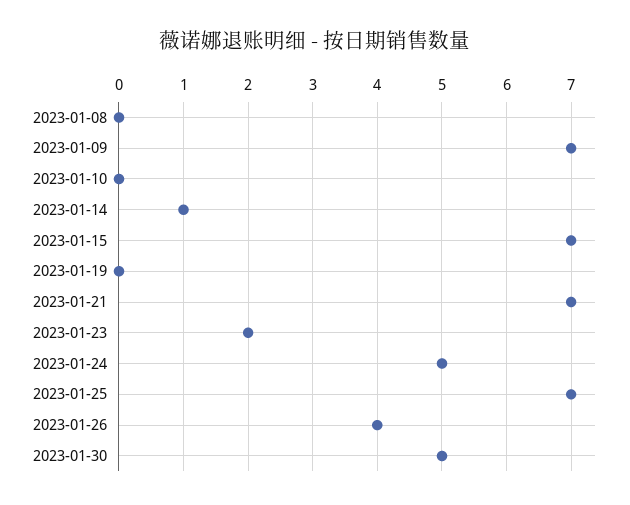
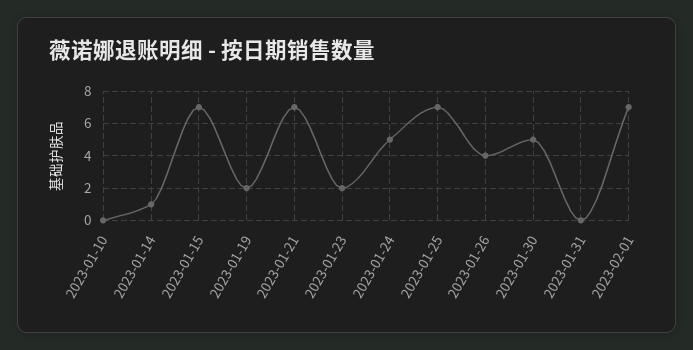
2023-01-08: 0 -> none
2023-01-09: 7 -> none
2023-01-19: 0 -> 2
2023-01-31: none -> 0
2023-02-01: none -> 7

